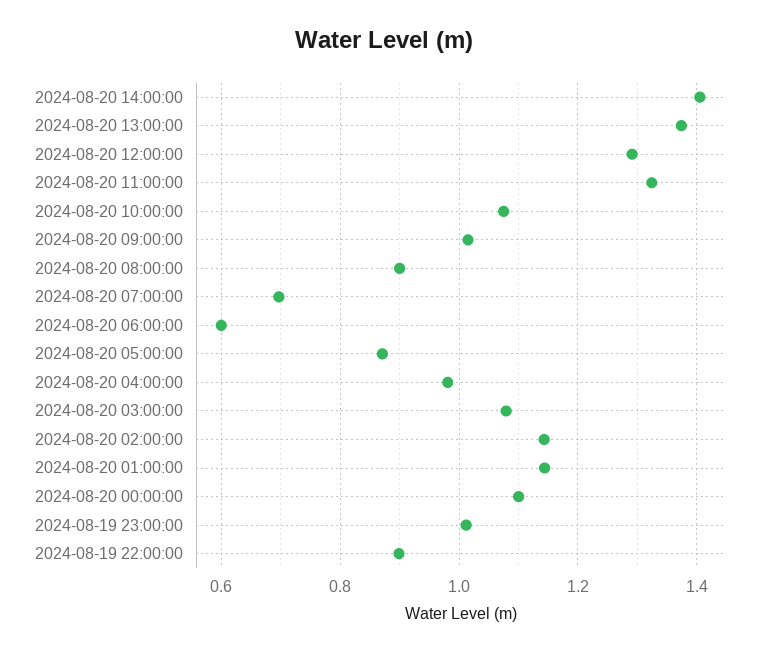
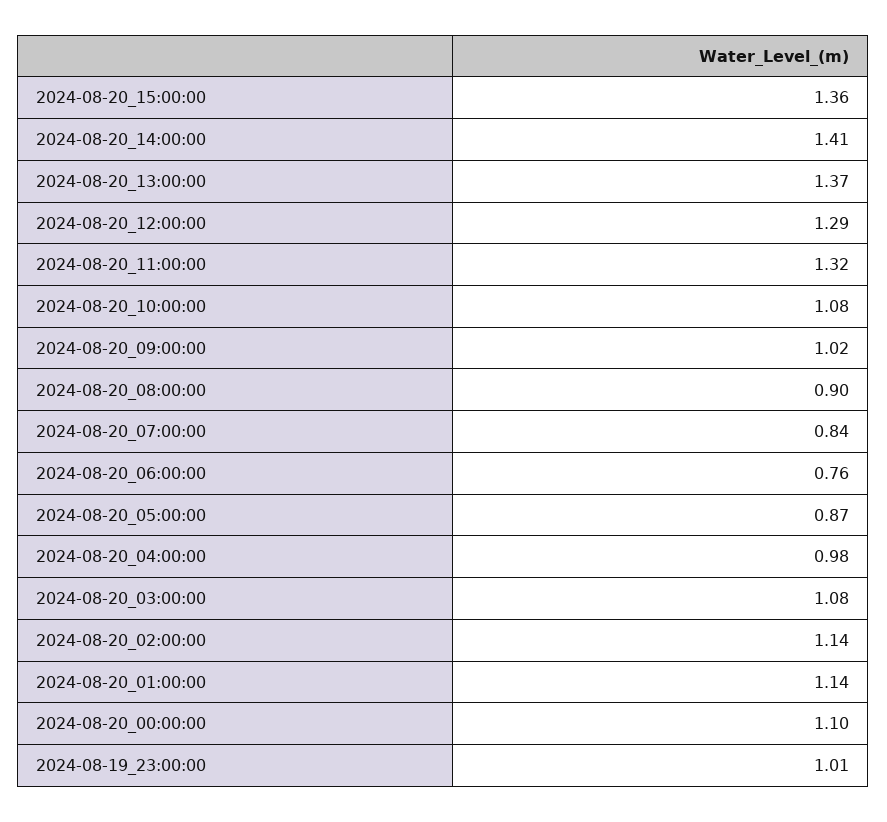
2024-08-20 07:00:00: 0.7 -> 0.84
2024-08-20 06:00:00: 0.6 -> 0.76
2024-08-19 22:00:00: 0.9 -> none
2024-08-20_15:00:00: none -> 1.36

